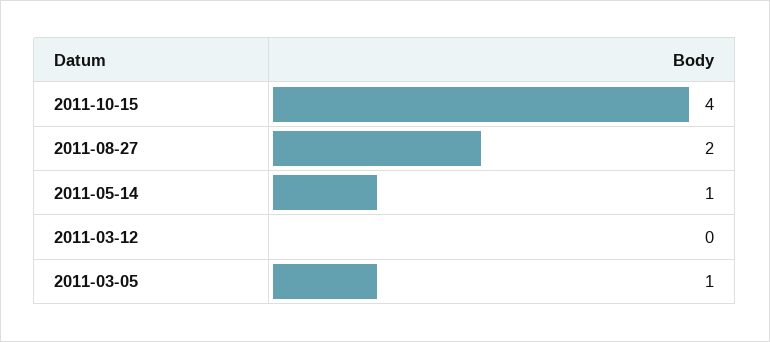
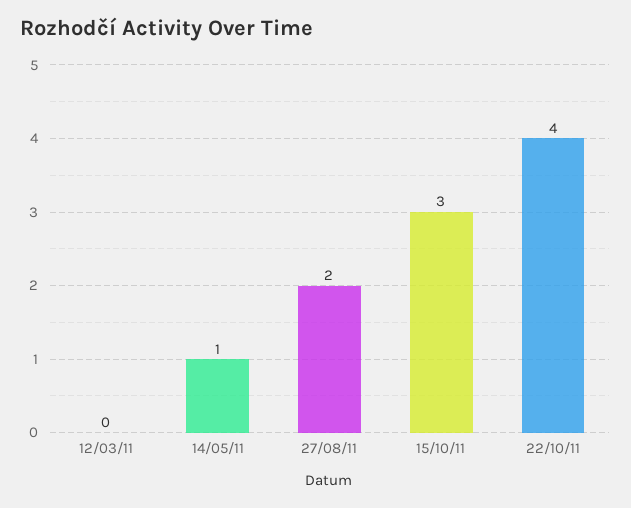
2011-10-15: 4 -> 3
2011-03-05: 1 -> none
22/10/11: none -> 4

